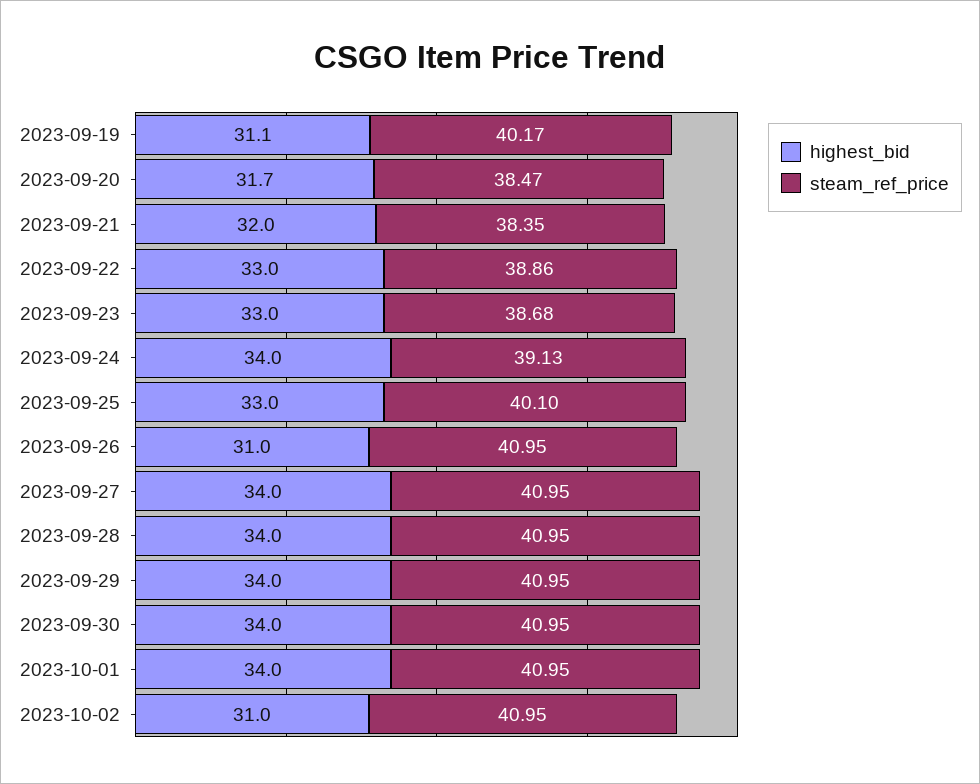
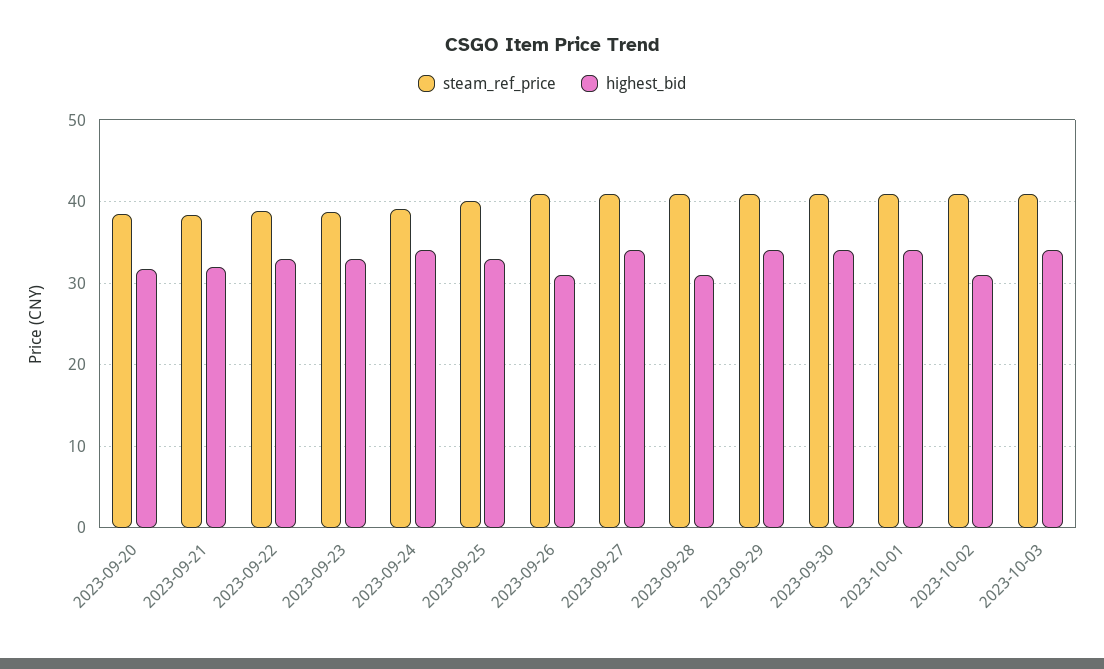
highest_bid, 2023-09-19: 31.1 -> none
steam_ref_price, 2023-09-19: 40.17 -> none
highest_bid, 2023-09-28: 34 -> 31
steam_ref_price, 2023-10-03: none -> 41
highest_bid, 2023-10-03: none -> 34

